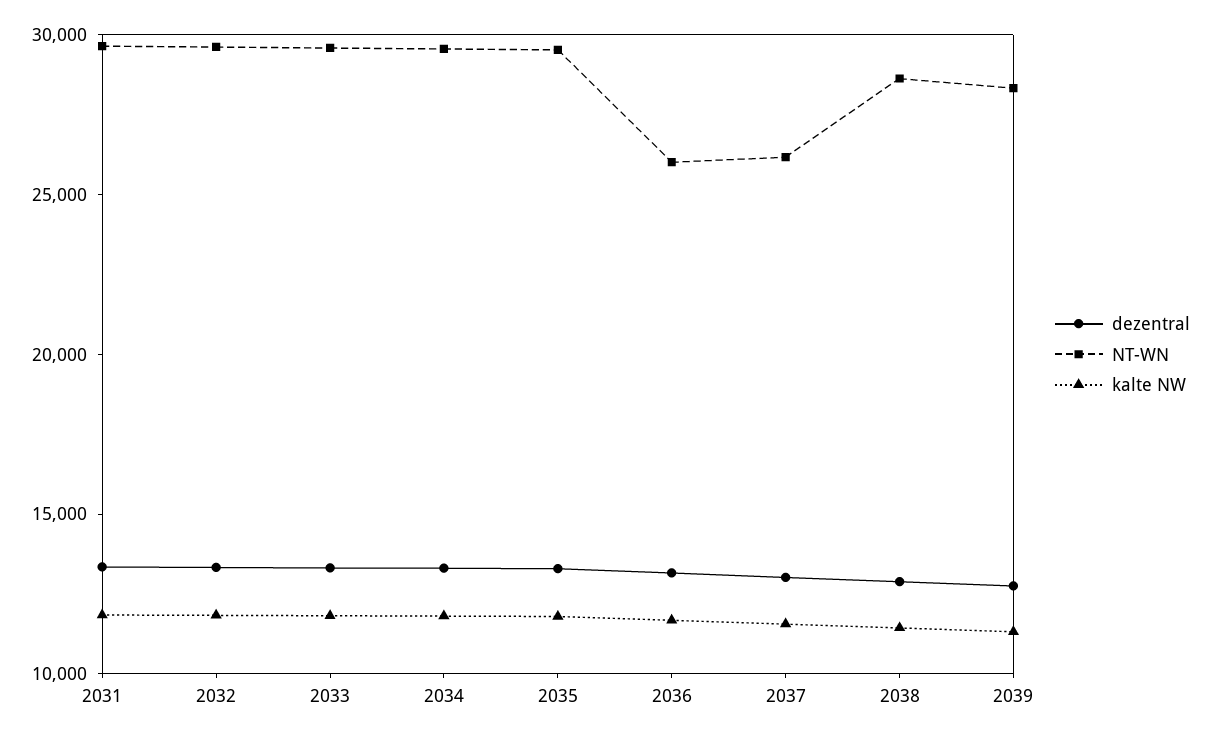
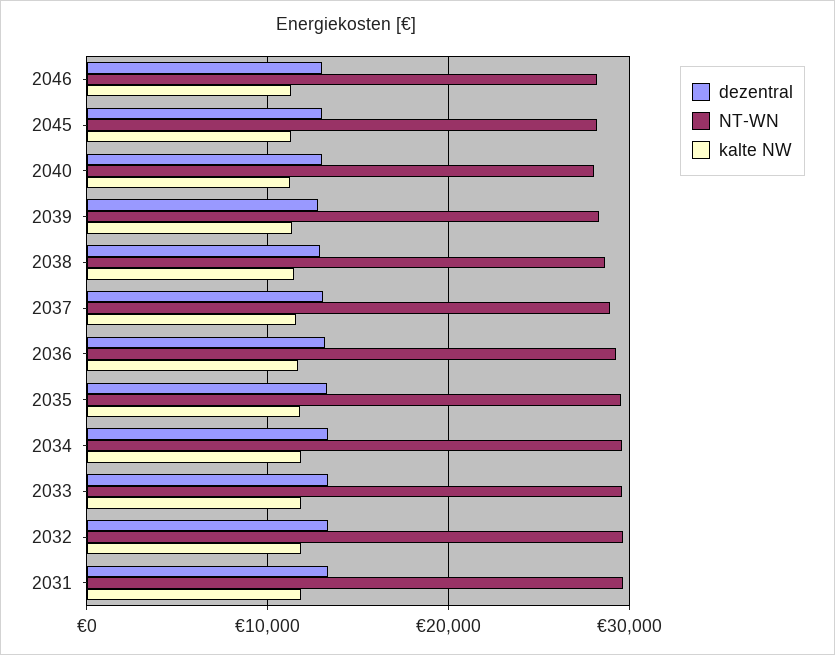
NT-WN, 2036: 26000 -> 29000
NT-WN, 2037: 26000 -> 29000
dezentral, 2046: none -> 13000
NT-WN, 2046: none -> 28000
kalte NW, 2046: none -> 11000
dezentral, 2045: none -> 13000
NT-WN, 2045: none -> 28000
kalte NW, 2045: none -> 11000
dezentral, 2040: none -> 13000
NT-WN, 2040: none -> 28000
kalte NW, 2040: none -> 11000

